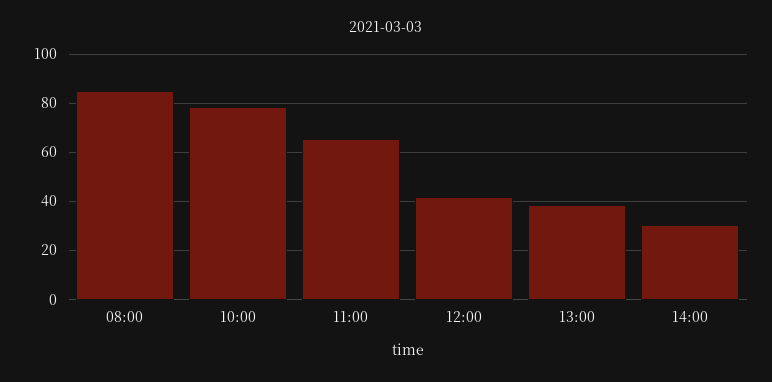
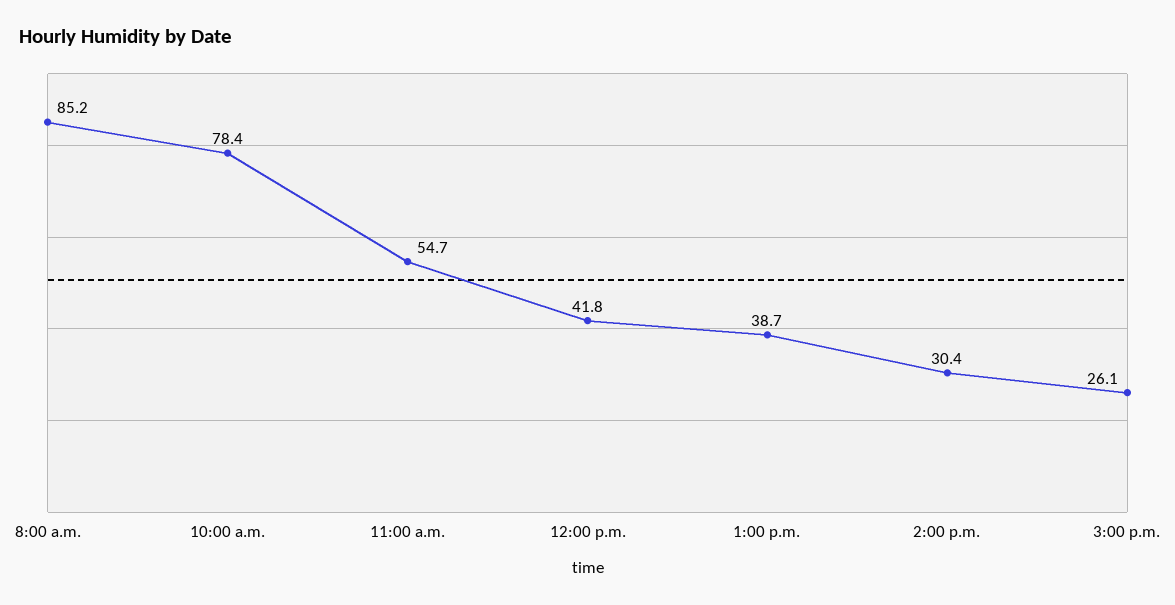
11:00: 65 -> 54.7
3:00 p.m.: none -> 26.1

